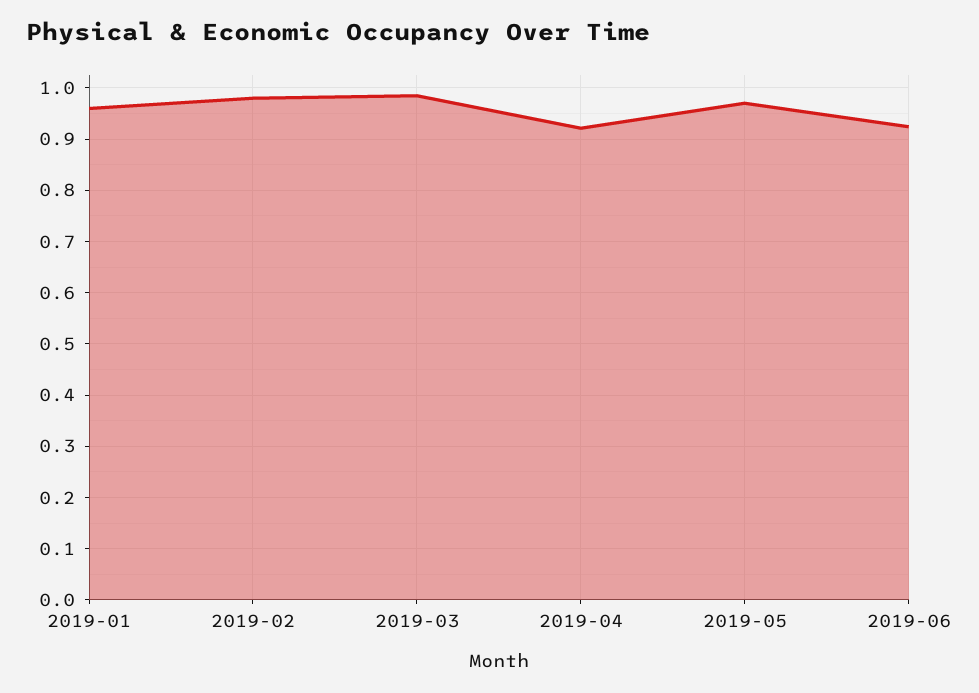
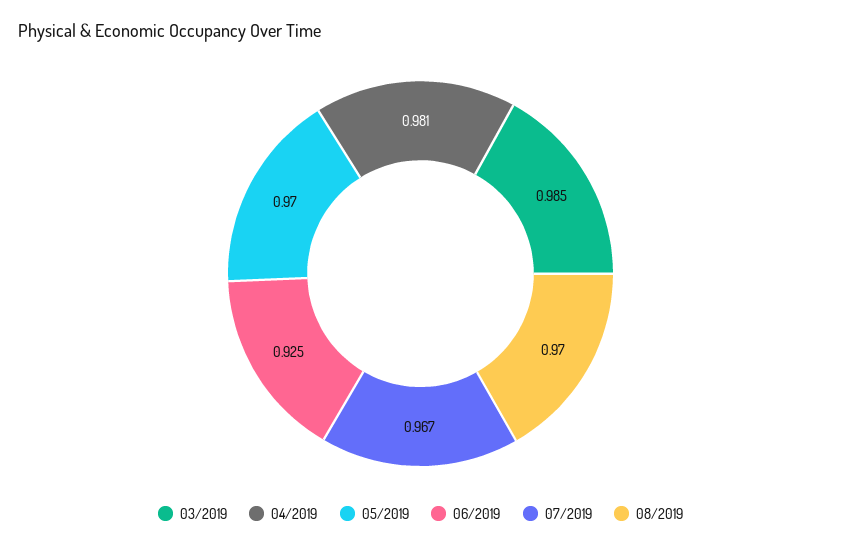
2019-01: 0.96 -> none
2019-02: 0.98 -> none
2019-04: 0.92 -> 0.981
07/2019: none -> 0.967
08/2019: none -> 0.97

